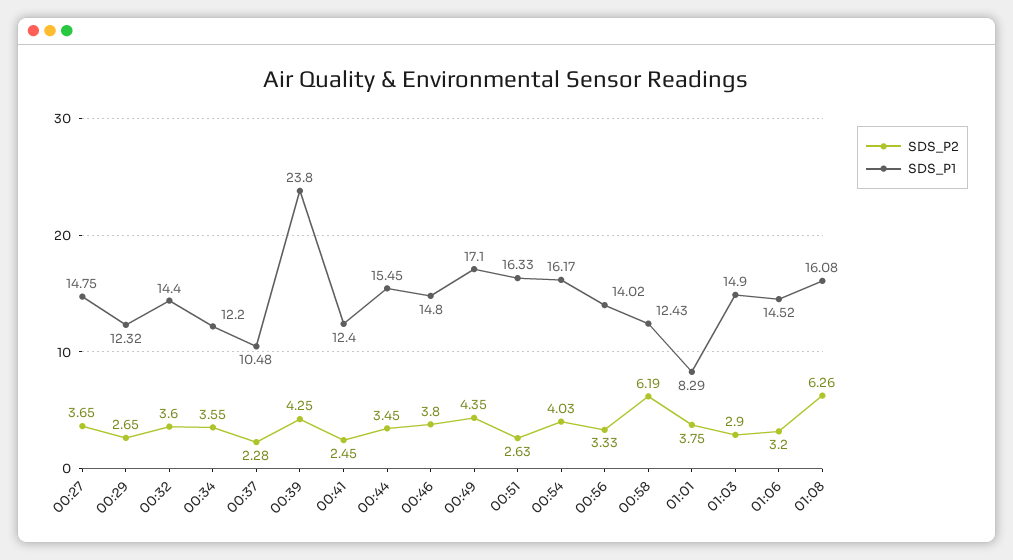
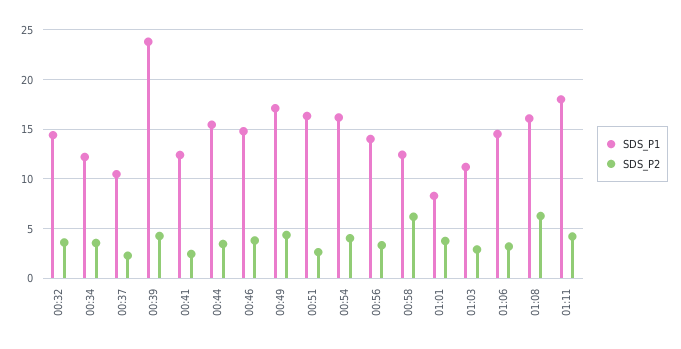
SDS_P2, 00:27: 3.65 -> none
SDS_P1, 00:27: 14.75 -> none
SDS_P2, 00:29: 2.65 -> none
SDS_P1, 00:29: 12.32 -> none
SDS_P1, 01:03: 14.9 -> 11
SDS_P1, 01:11: none -> 18
SDS_P2, 01:11: none -> 4

